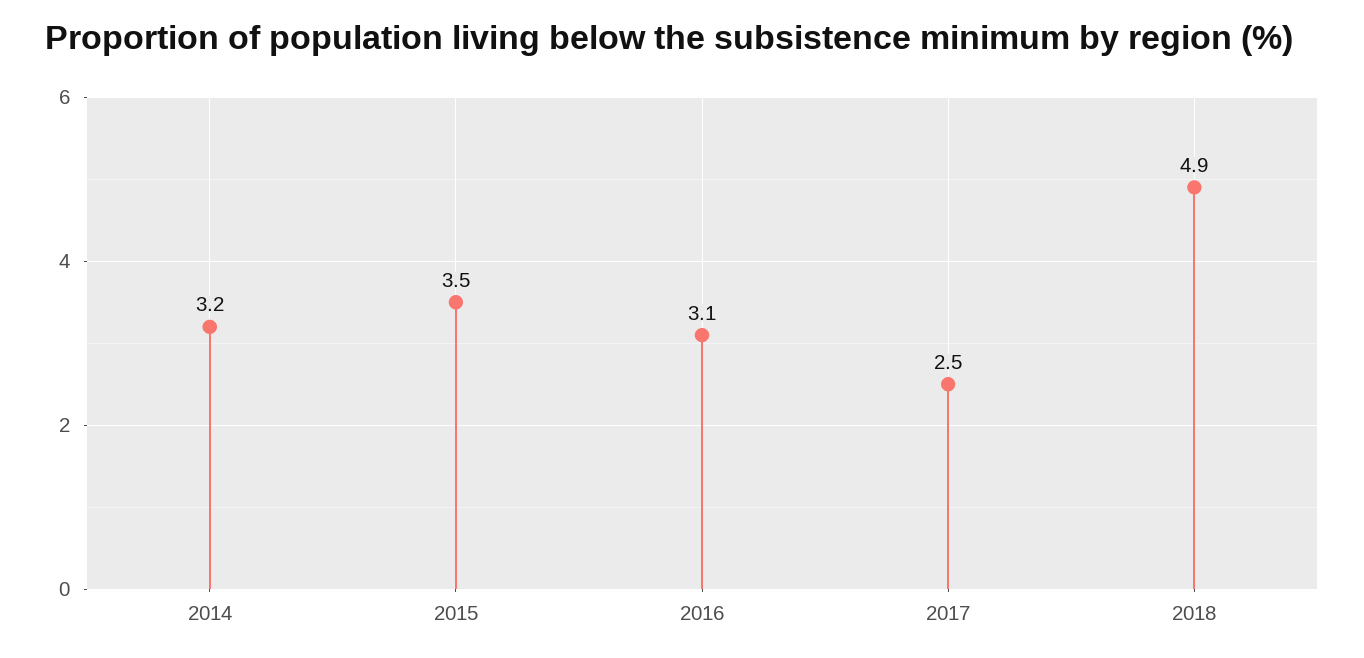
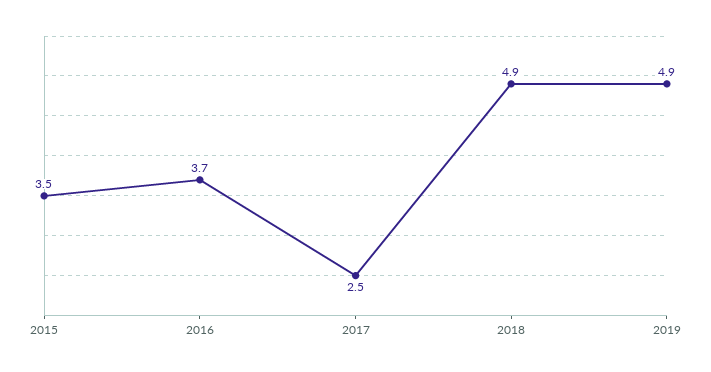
2014: 3.2 -> none
2016: 3.1 -> 3.7
2019: none -> 4.9

